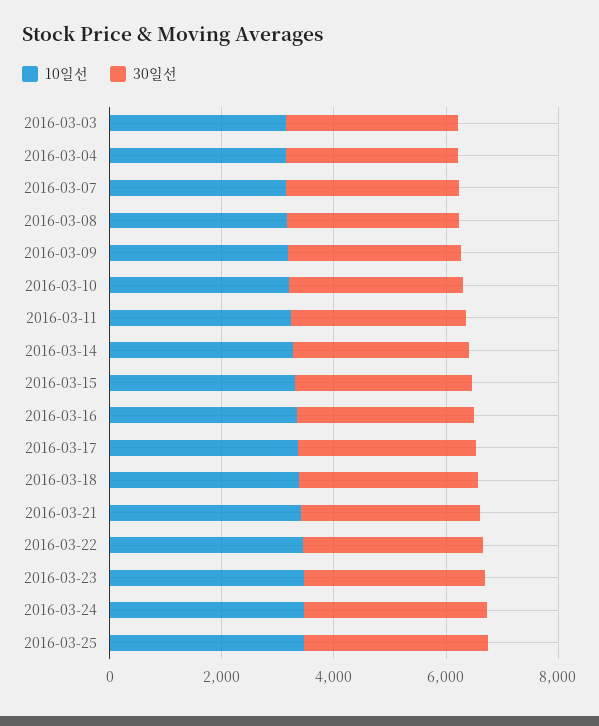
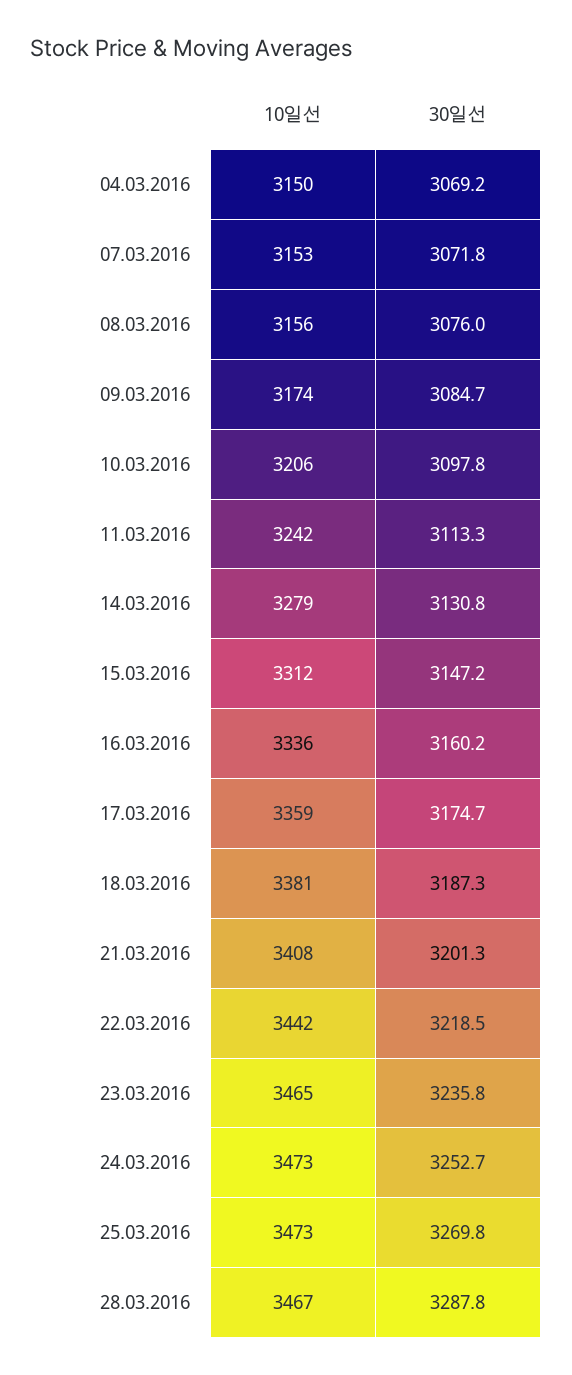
10일선, 2016-03-03: 3000 -> none
30일선, 2016-03-03: 3000 -> none
10일선, 28.03.2016: none -> 3467
30일선, 28.03.2016: none -> 3287.8

